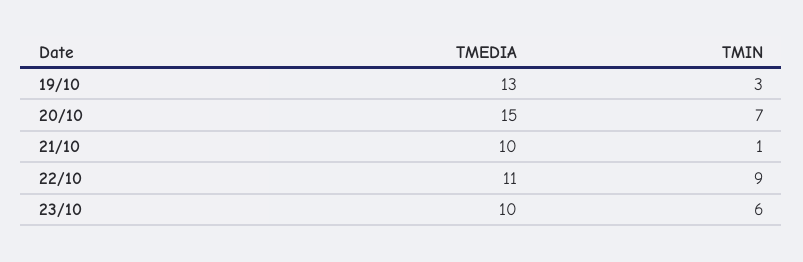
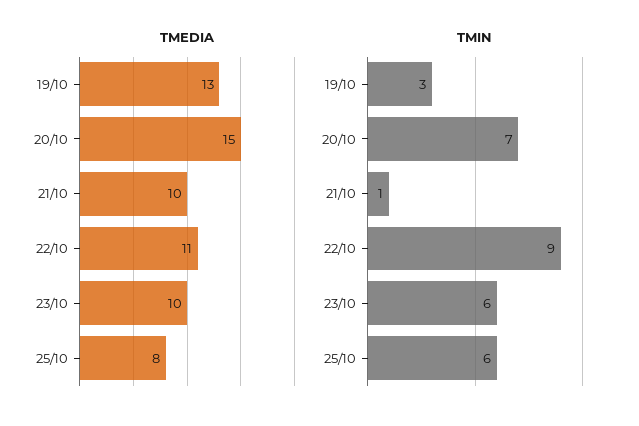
TMEDIA, 25/10: none -> 8
TMIN, 25/10: none -> 6

